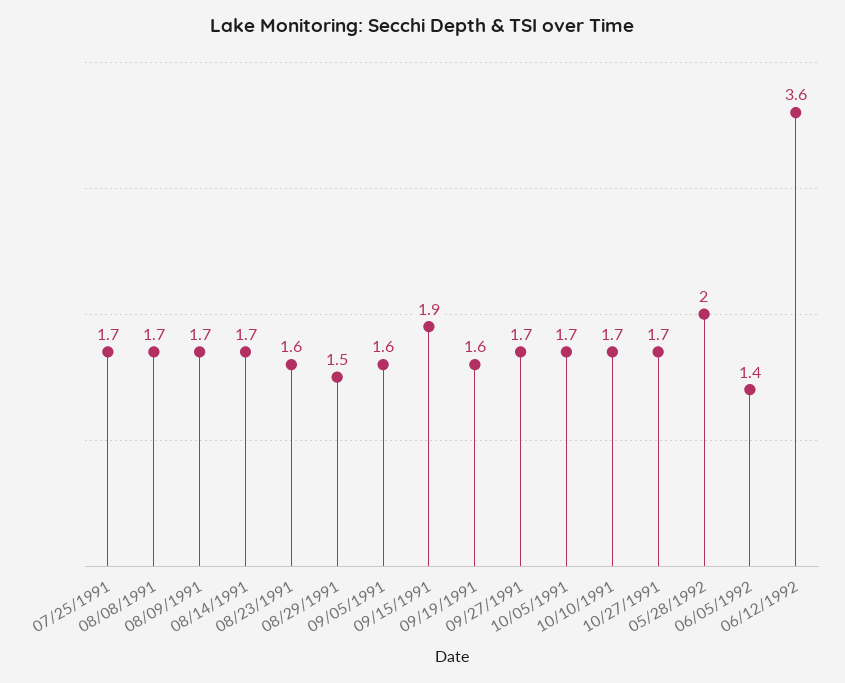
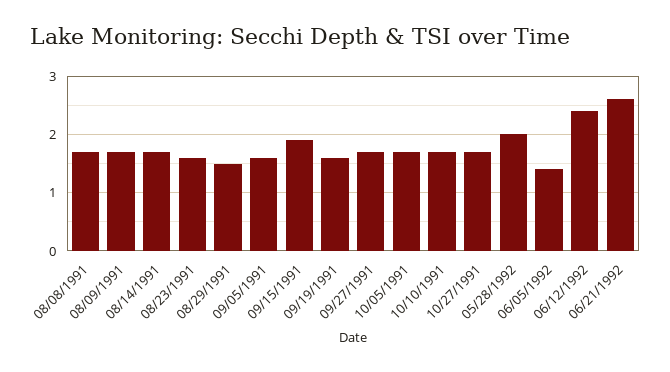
07/25/1991: 1.7 -> none
06/12/1992: 3.6 -> 2.5
06/21/1992: none -> 2.5

